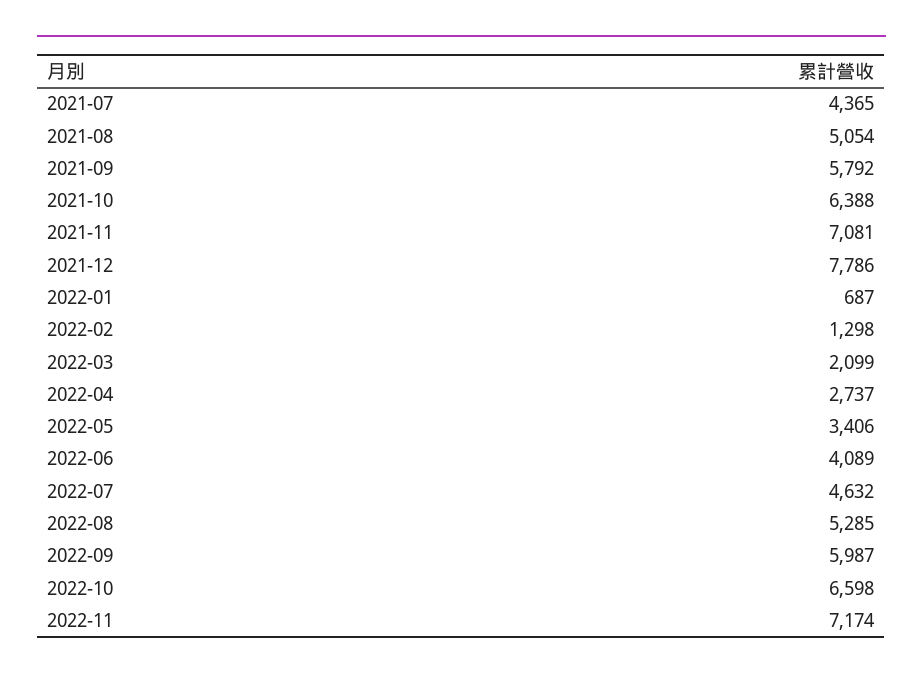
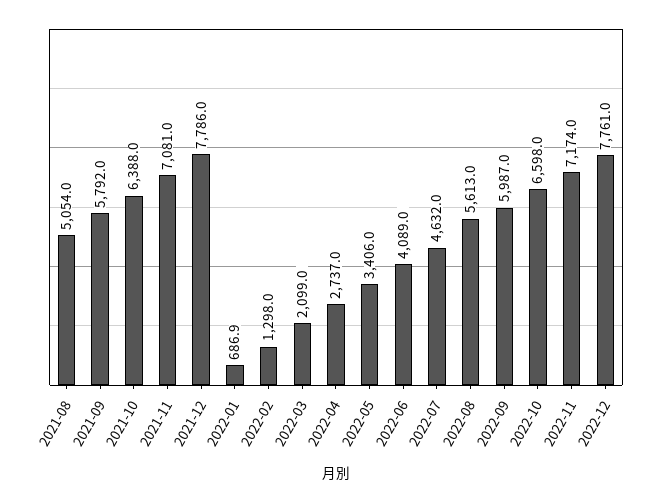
2021-07: 4365 -> none
2022-08: 5285 -> 5613
2022-12: none -> 7761

